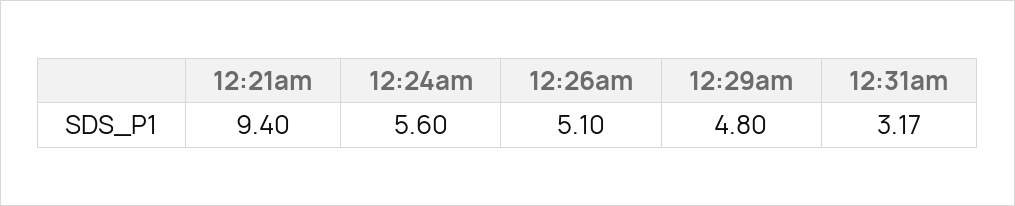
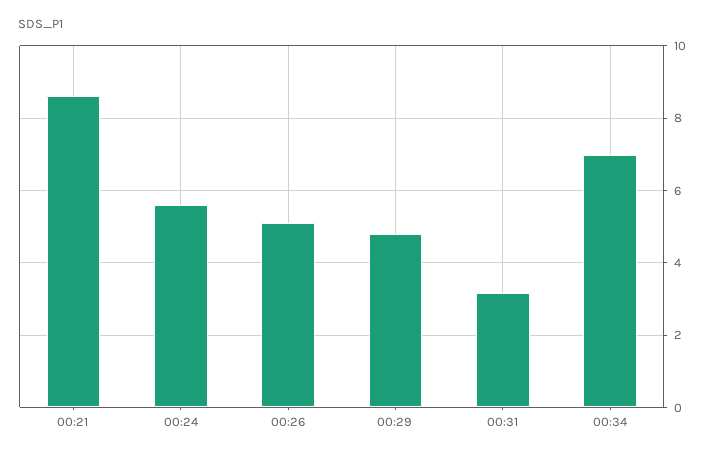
12:21am: 9.4 -> 8.6
00:34: none -> 7

